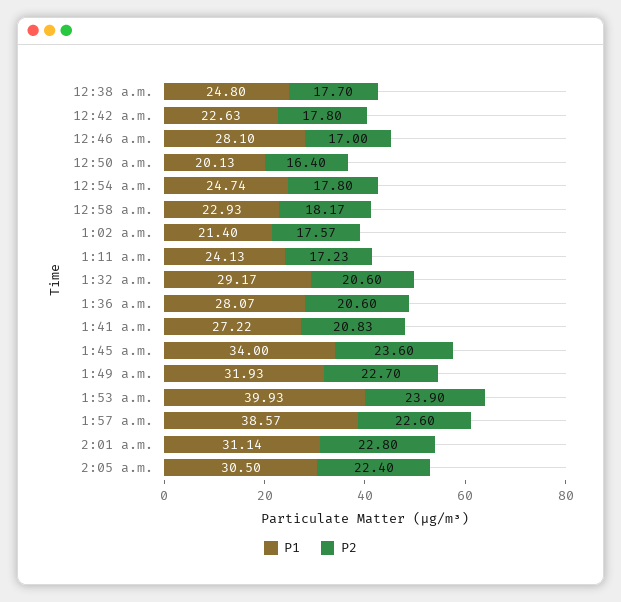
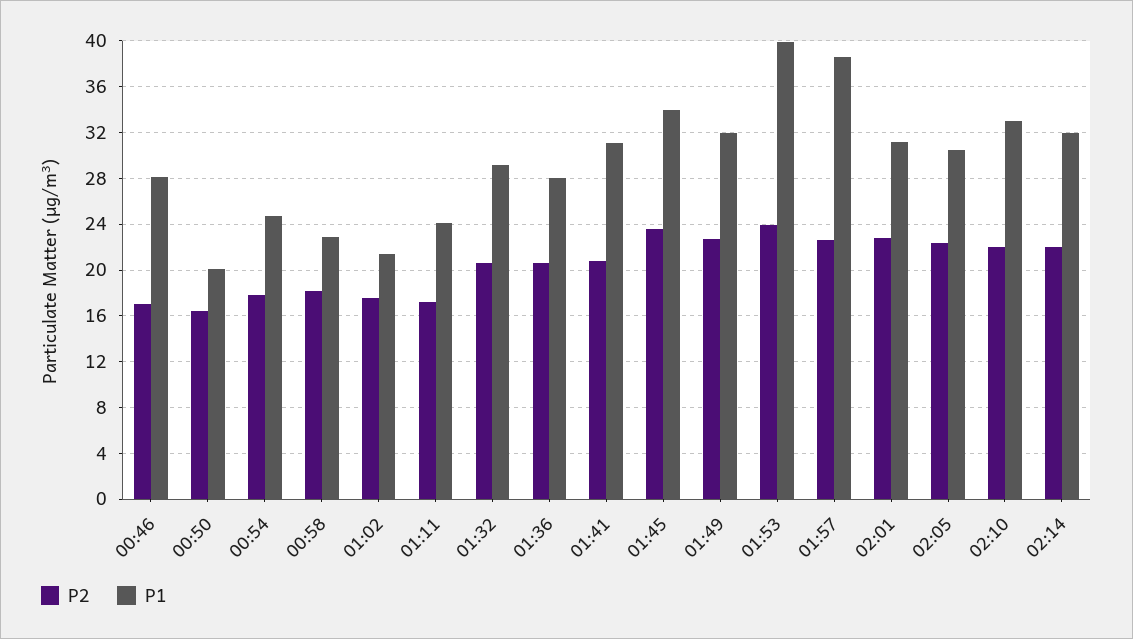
P1, 12:38 a.m.: 24.8 -> none
P2, 12:38 a.m.: 17.7 -> none
P1, 12:42 a.m.: 22.63 -> none
P2, 12:42 a.m.: 17.8 -> none
P1, 1:41 a.m.: 27.22 -> 31
P2, 02:10: none -> 22
P1, 02:10: none -> 33
P2, 02:14: none -> 22
P1, 02:14: none -> 32

